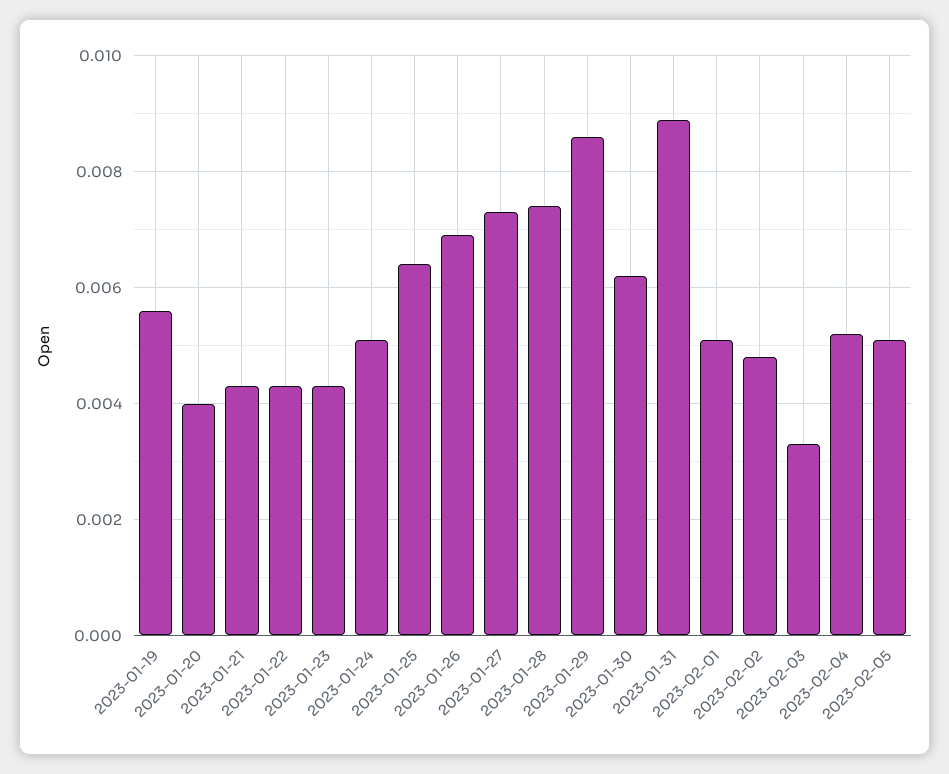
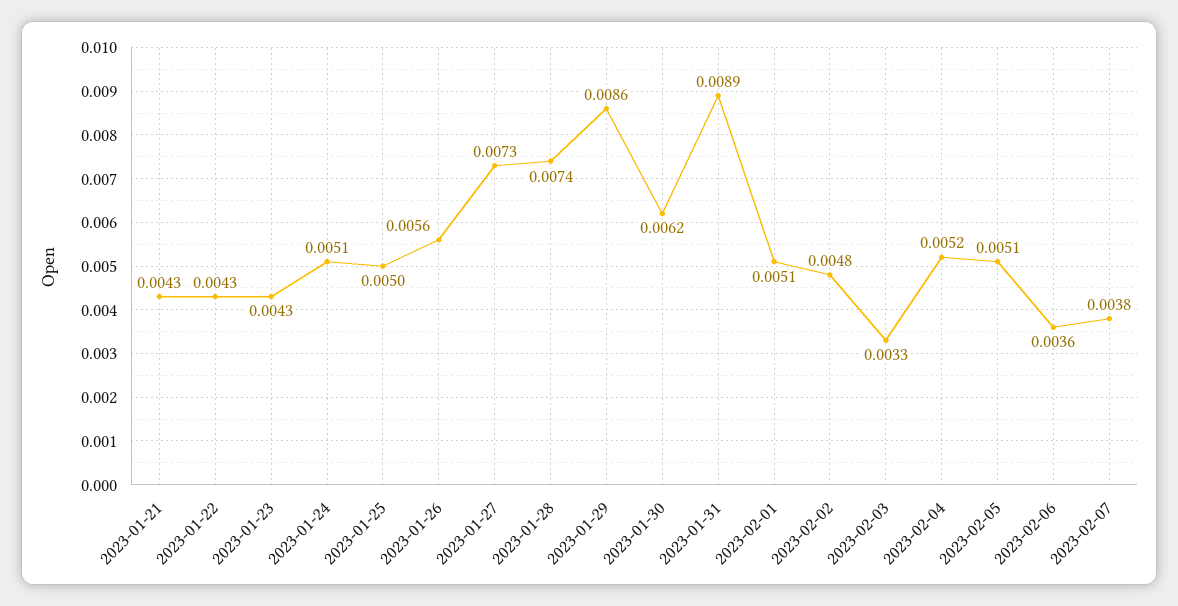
2023-01-19: 0.0055 -> none
2023-01-20: 0.004 -> none
2023-01-25: 0.0065 -> 0.005
2023-01-26: 0.007 -> 0.0056
2023-02-06: none -> 0.0036
2023-02-07: none -> 0.0038

